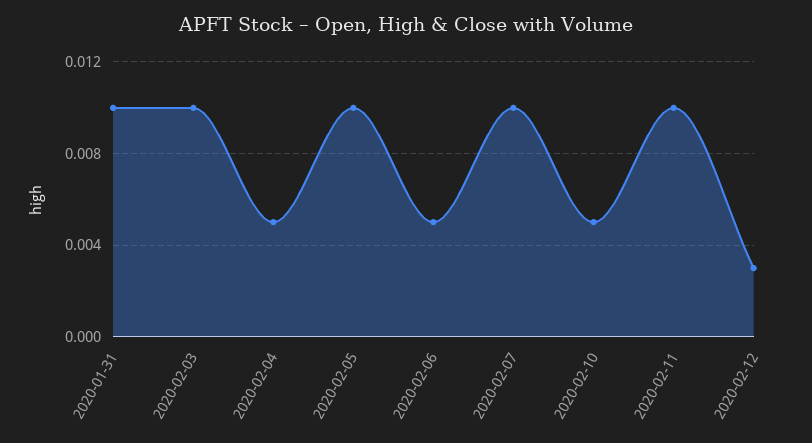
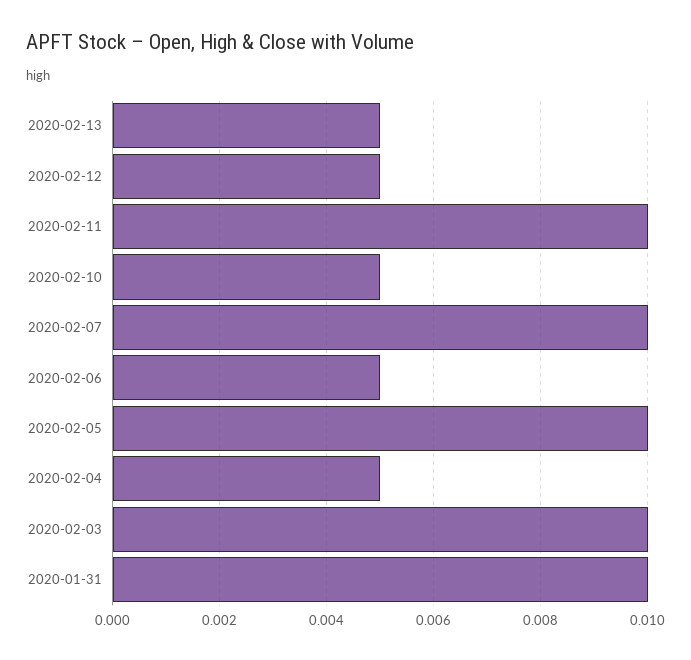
2020-02-12: 0.003 -> 0.005
2020-02-13: none -> 0.005

